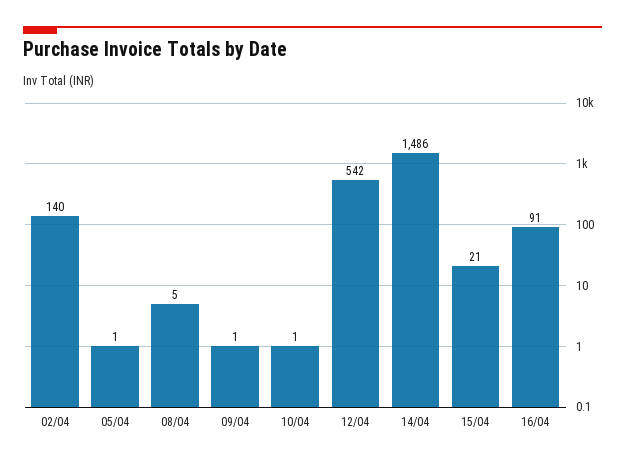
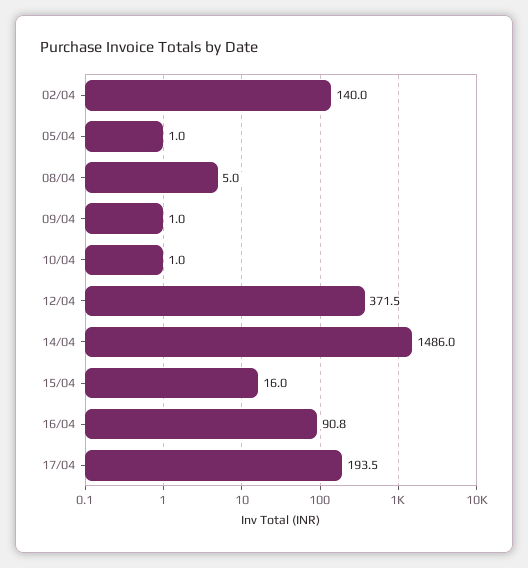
12/04: 542 -> 371.5
15/04: 21 -> 16
17/04: none -> 193.5

